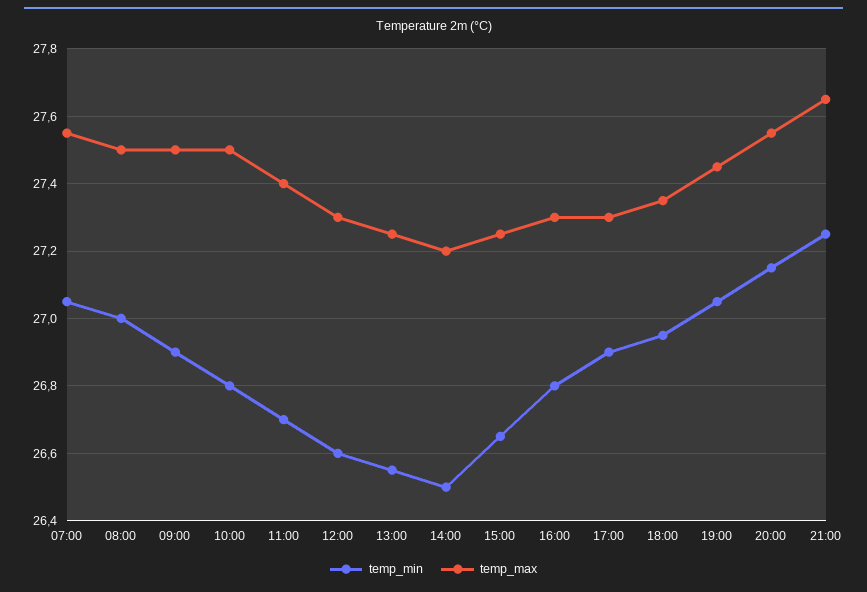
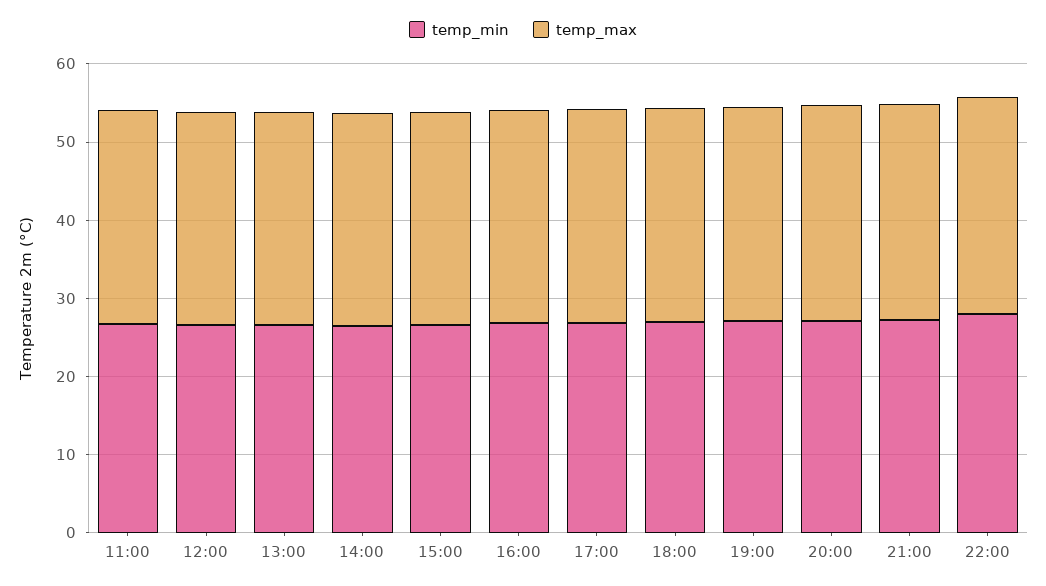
temp_min, 07:00: 27.05 -> none
temp_max, 07:00: 27.55 -> none
temp_min, 08:00: 27 -> none
temp_max, 08:00: 27.5 -> none
temp_min, 09:00: 26.9 -> none
temp_max, 09:00: 27.5 -> none
temp_min, 10:00: 26.8 -> none
temp_max, 10:00: 27.5 -> none
temp_min, 22:00: none -> 28
temp_max, 22:00: none -> 28

